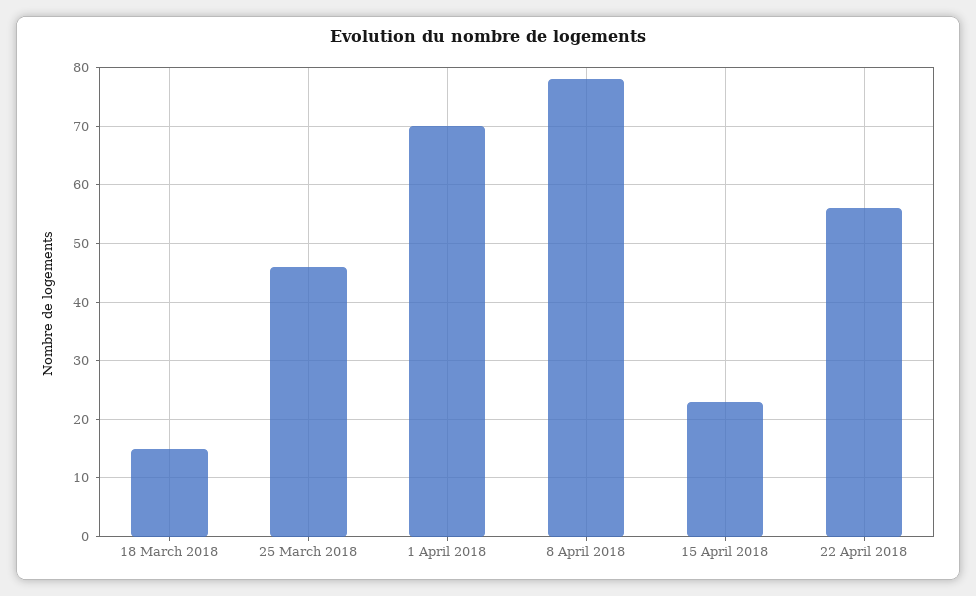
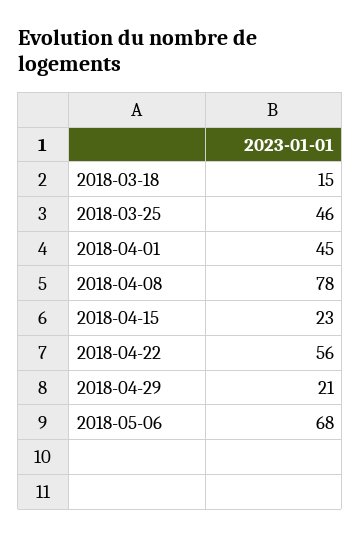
1 April 2018: 70 -> 45
2018-04-29: none -> 21
2018-05-06: none -> 68

